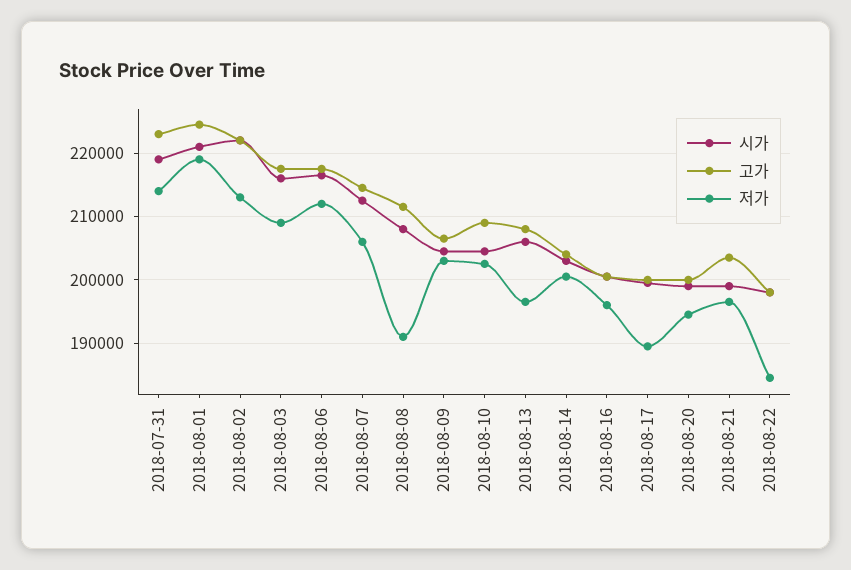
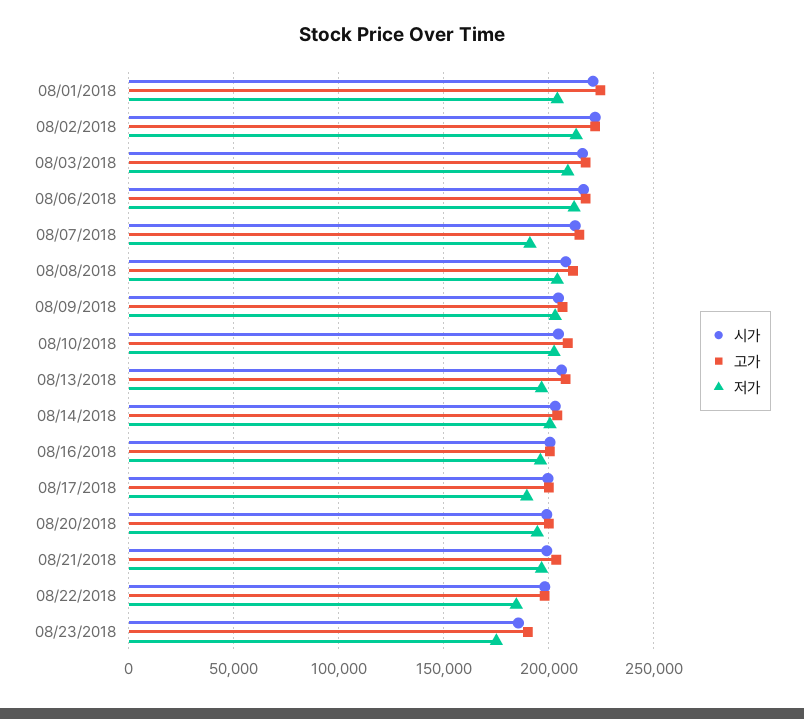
시가, 2018-07-31: 219000 -> none
고가, 2018-07-31: 223000 -> none
저가, 2018-07-31: 214000 -> none
저가, 2018-08-01: 219000 -> 205000
저가, 2018-08-07: 206000 -> 190000
저가, 2018-08-08: 191000 -> 205000
시가, 08/23/2018: none -> 185000
고가, 08/23/2018: none -> 190000
저가, 08/23/2018: none -> 175000

